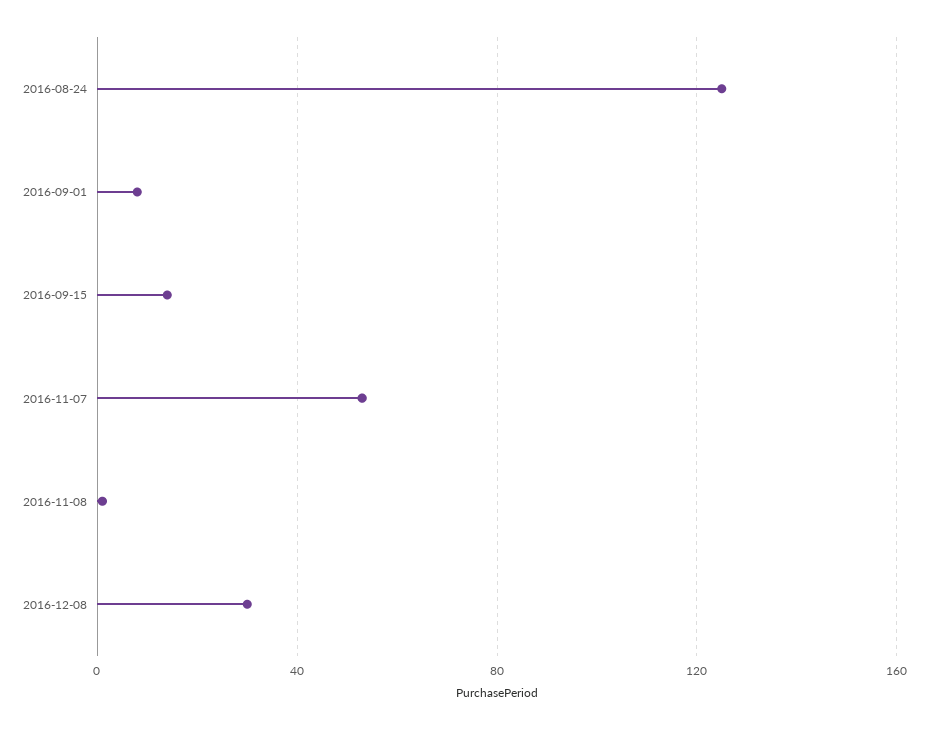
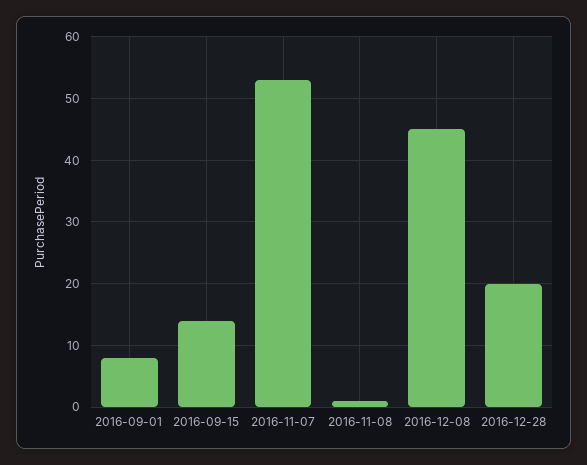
2016-08-24: 125 -> none
2016-12-08: 30 -> 45
2016-12-28: none -> 20

